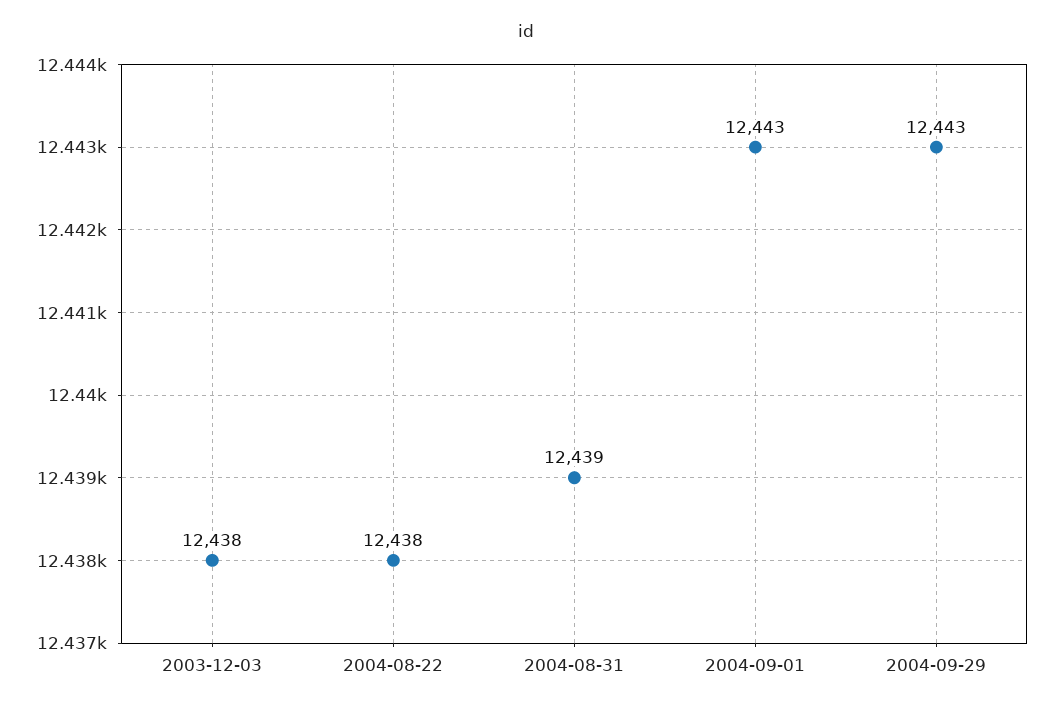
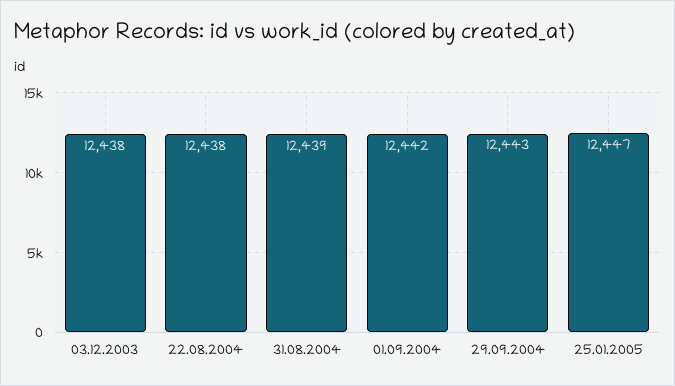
2004-09-01: 12443 -> 12442
25.01.2005: none -> 12447

